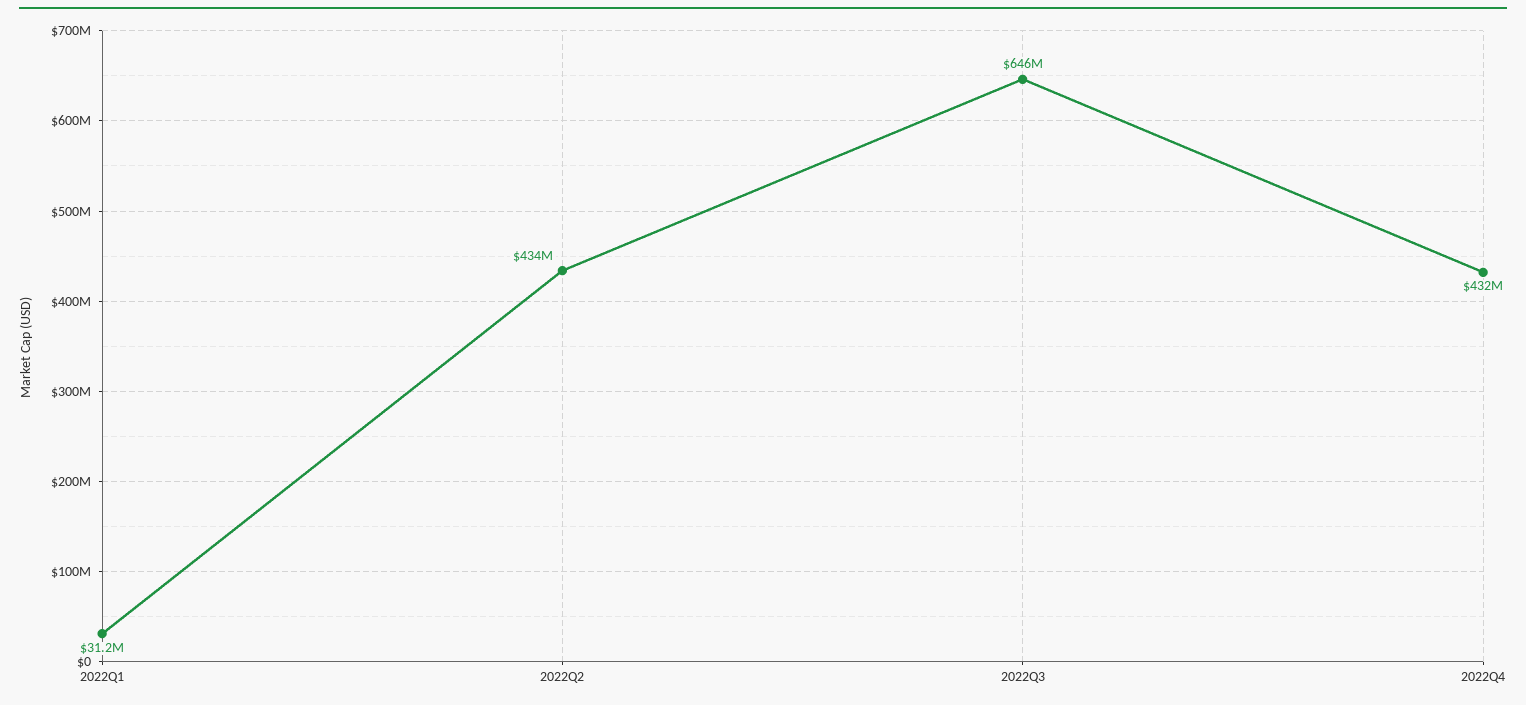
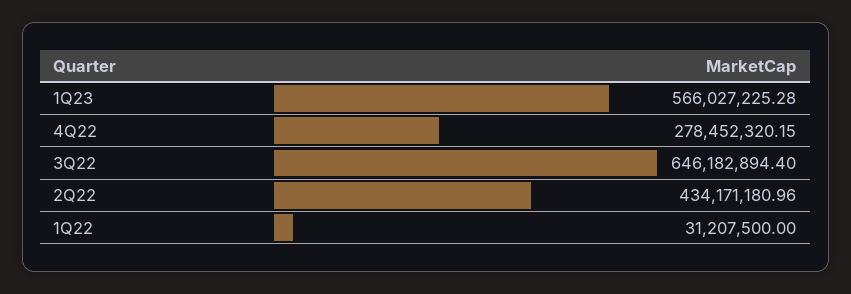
2022Q4: 432000000 -> 278452320.15
1Q23: none -> 566027225.28

